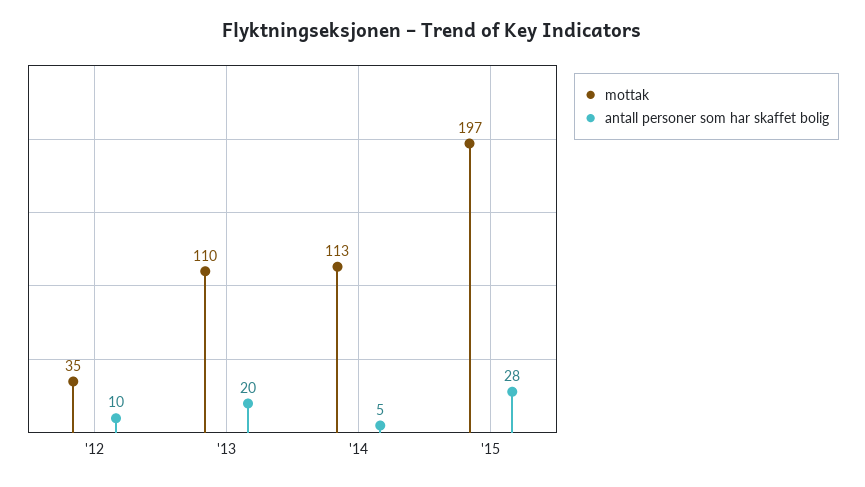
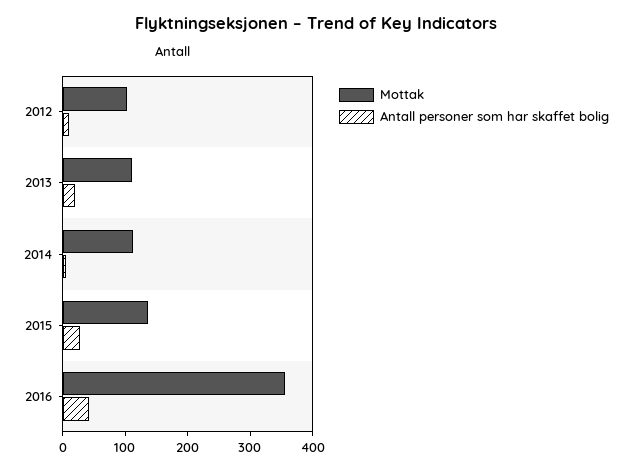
mottak, '12: 35 -> 100
mottak, '15: 197 -> 140
mottak, 2016: none -> 360
antall personer som har skaffet bolig, 2016: none -> 40

